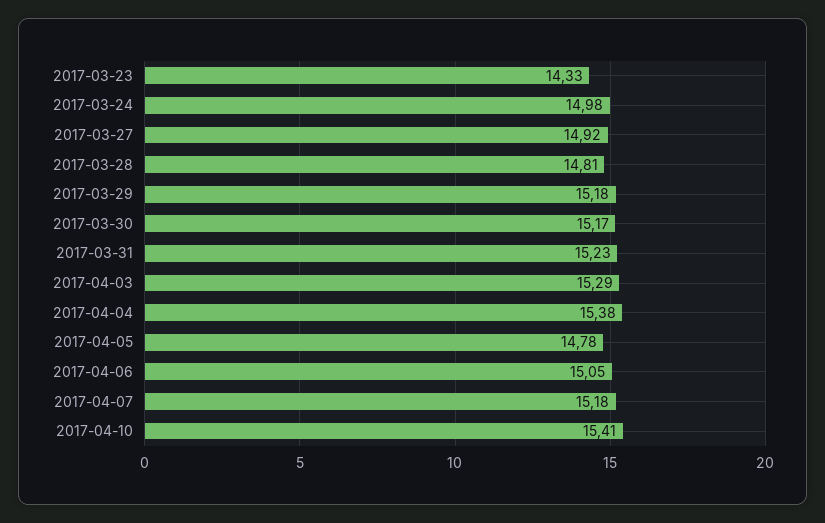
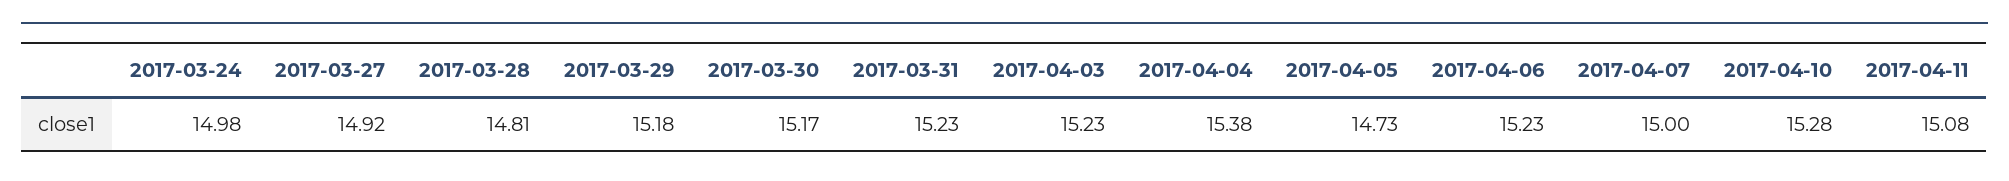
2017-03-23: 14.33 -> none
2017-04-03: 15.29 -> 15.23
2017-04-05: 14.78 -> 14.73
2017-04-06: 15.05 -> 15.23
2017-04-07: 15.18 -> 15
2017-04-10: 15.41 -> 15.28
2017-04-11: none -> 15.08

